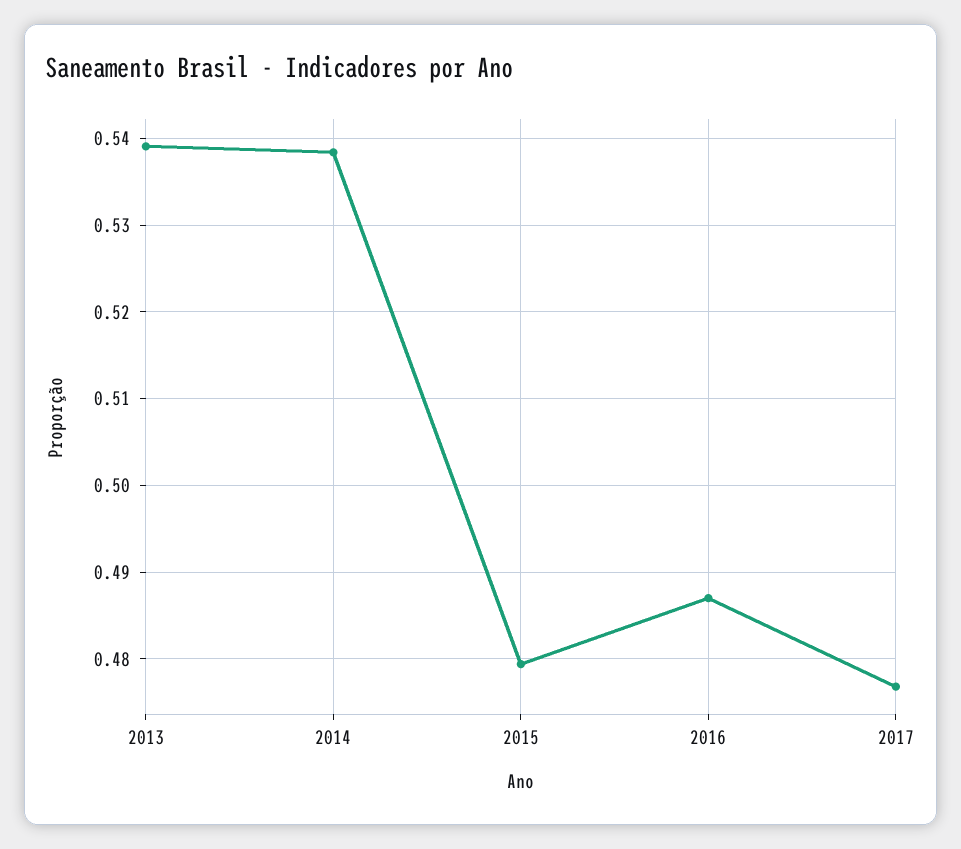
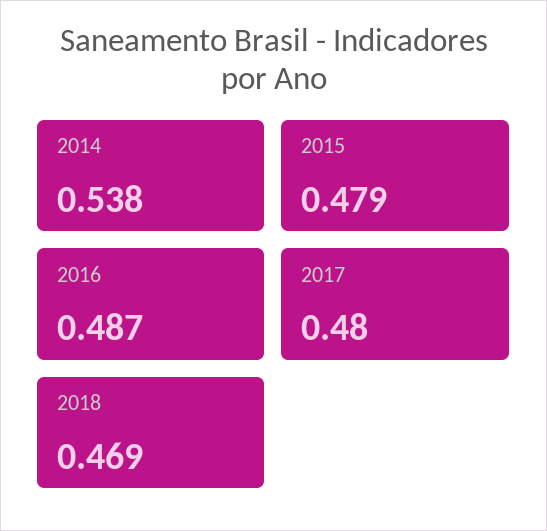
2013: 0.539 -> none
2017: 0.477 -> 0.48
2018: none -> 0.469

